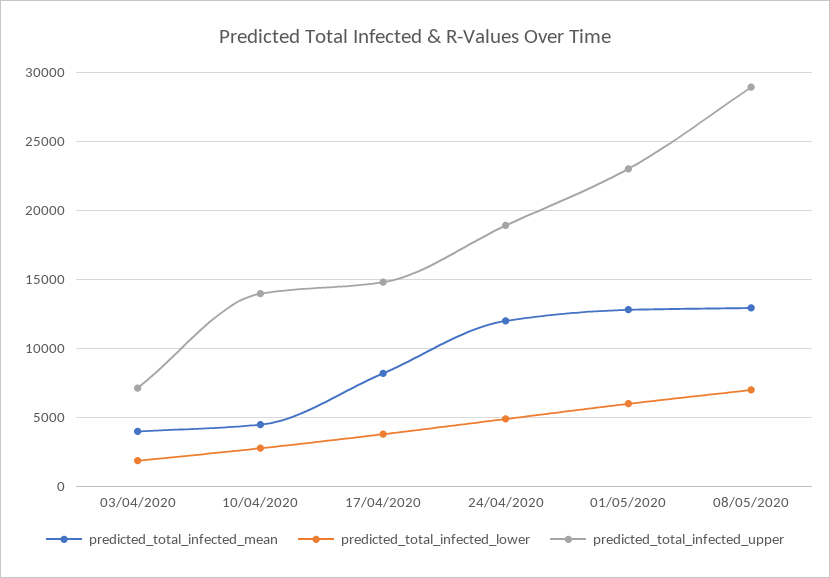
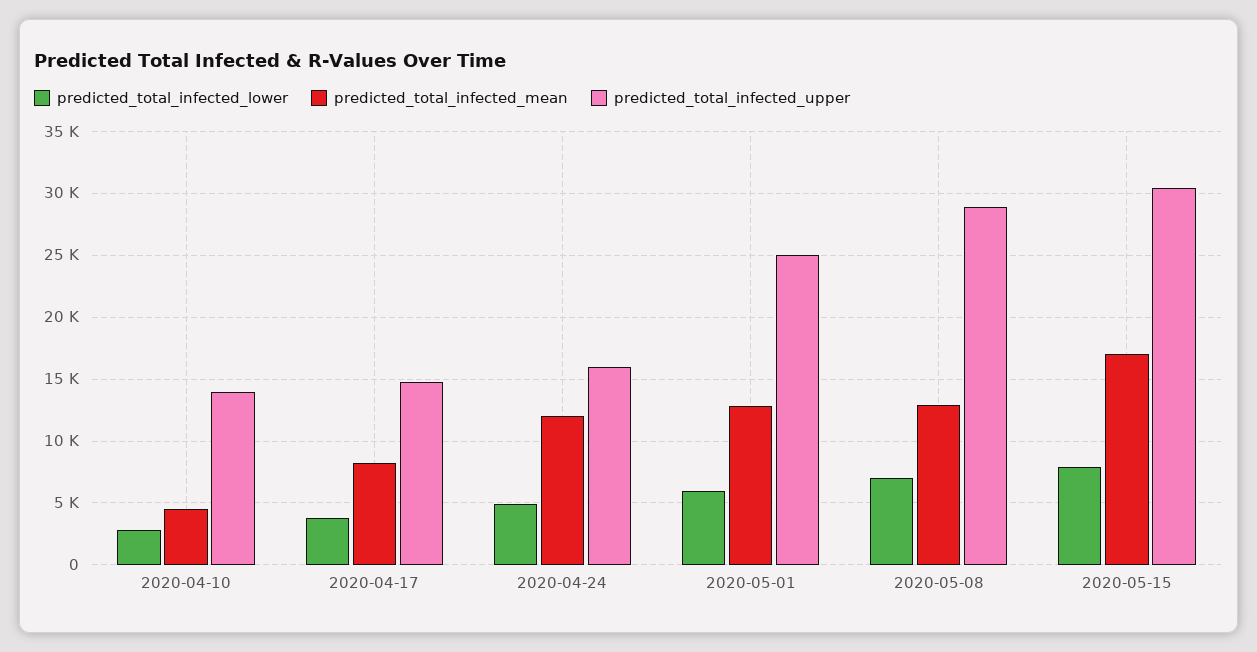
predicted_total_infected_mean, 03/04/2020: 4000 -> none
predicted_total_infected_lower, 03/04/2020: 2000 -> none
predicted_total_infected_upper, 03/04/2020: 7000 -> none
predicted_total_infected_upper, 24/04/2020: 19000 -> 16000
predicted_total_infected_upper, 01/05/2020: 23000 -> 25000
predicted_total_infected_lower, 2020-05-15: none -> 8000
predicted_total_infected_mean, 2020-05-15: none -> 17000
predicted_total_infected_upper, 2020-05-15: none -> 30500

